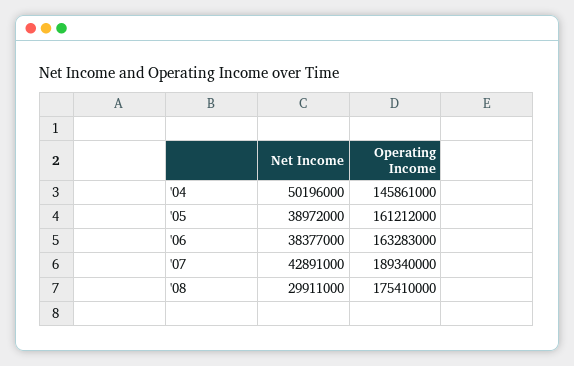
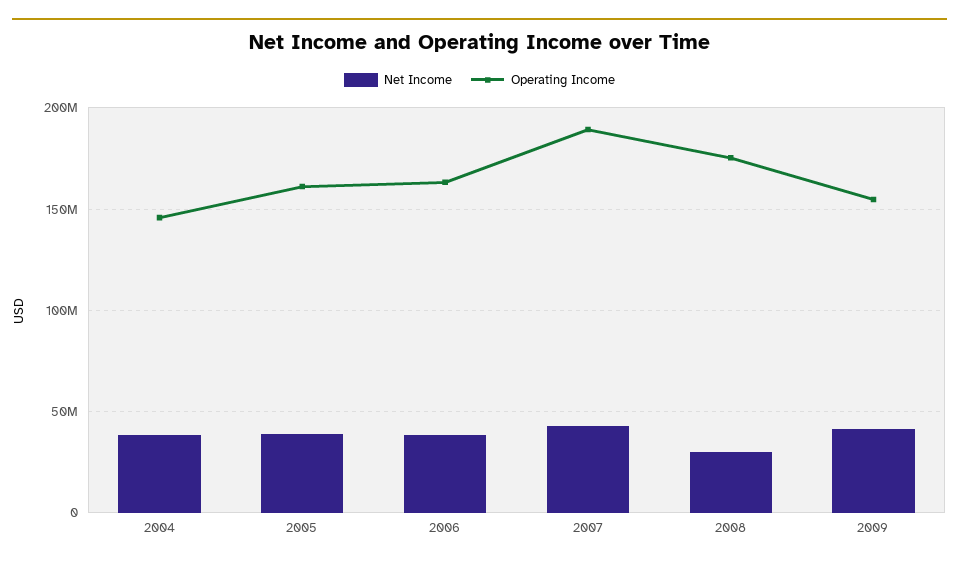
Net Income, '04: 50196000 -> 40000000
Net Income, 2009: none -> 40000000
Operating Income, 2009: none -> 155000000

